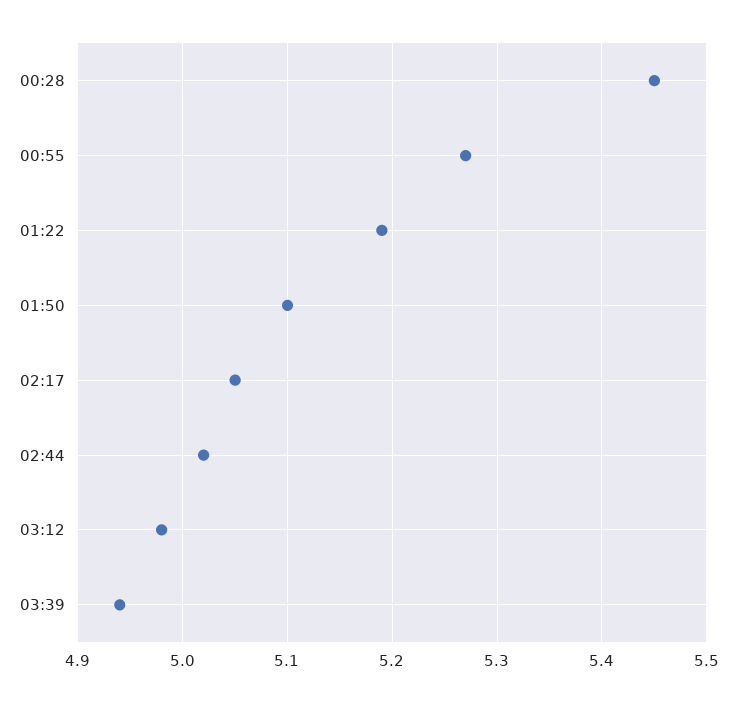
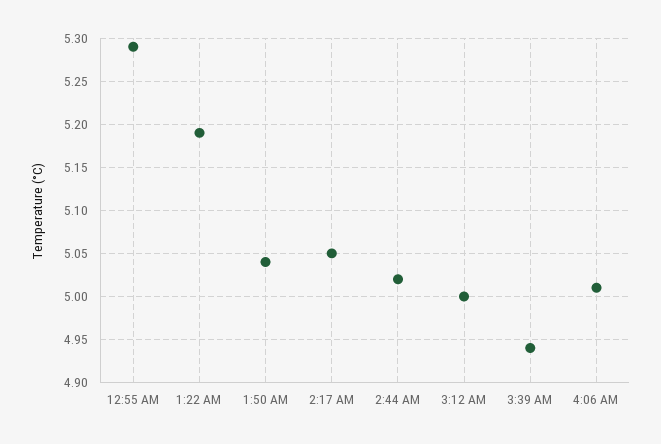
00:28: 5.45 -> none
00:55: 5.27 -> 5.29
01:50: 5.1 -> 5.04
03:12: 4.98 -> 5
4:06 AM: none -> 5.01

